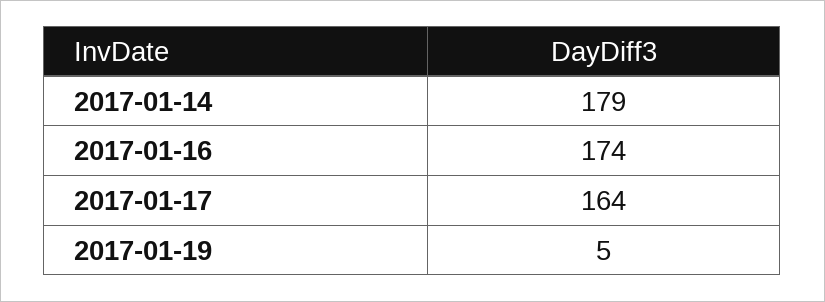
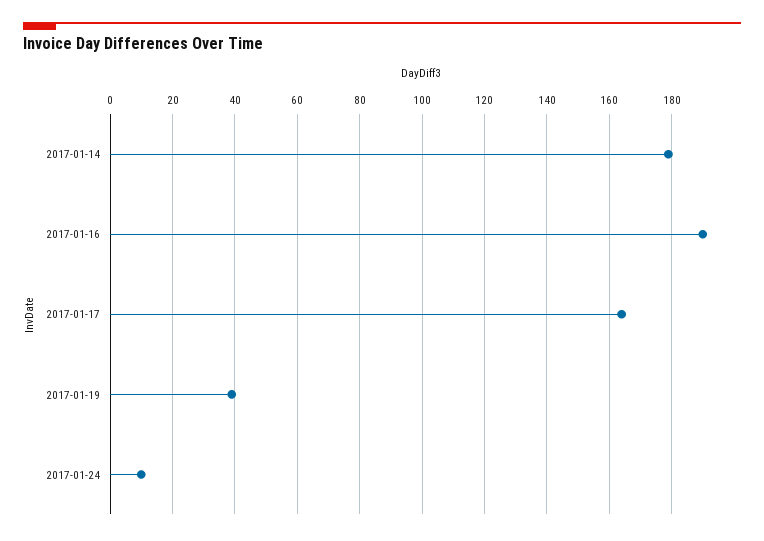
2017-01-16: 174 -> 190
2017-01-19: 5 -> 40
2017-01-24: none -> 10

